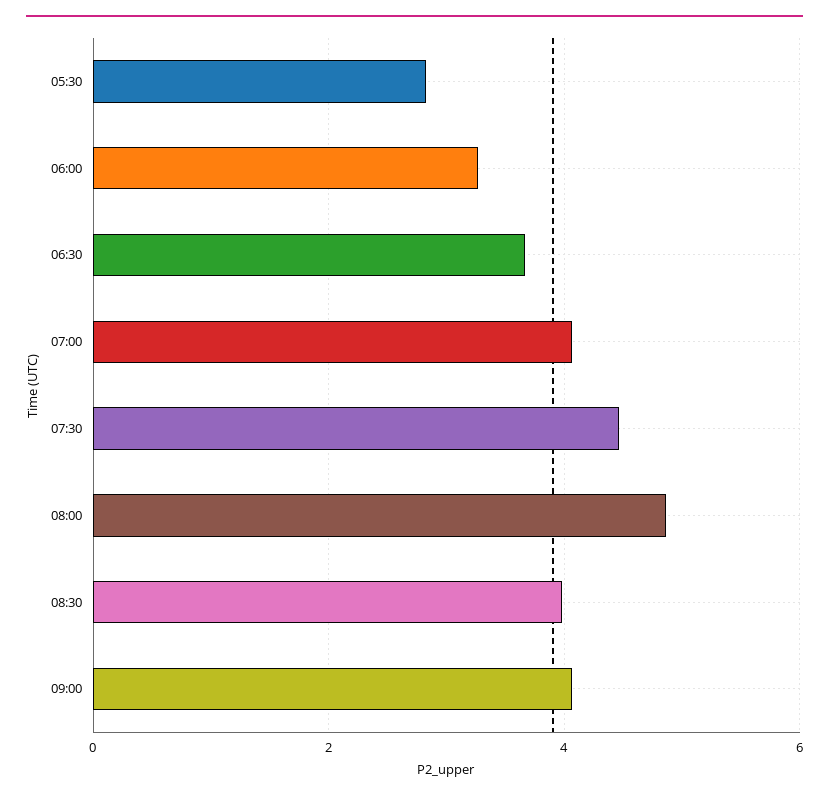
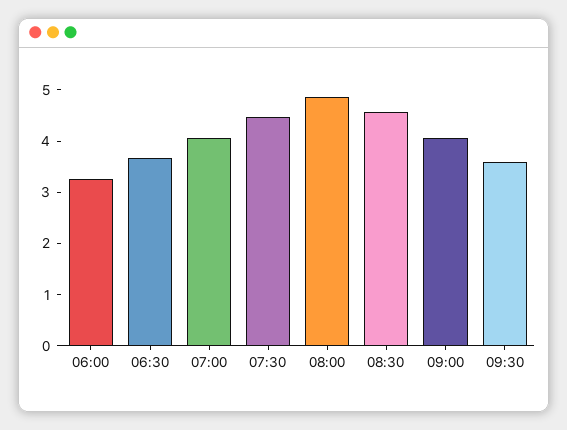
05:30: 2.8 -> none
08:30: 4 -> 4.6
09:30: none -> 3.6

